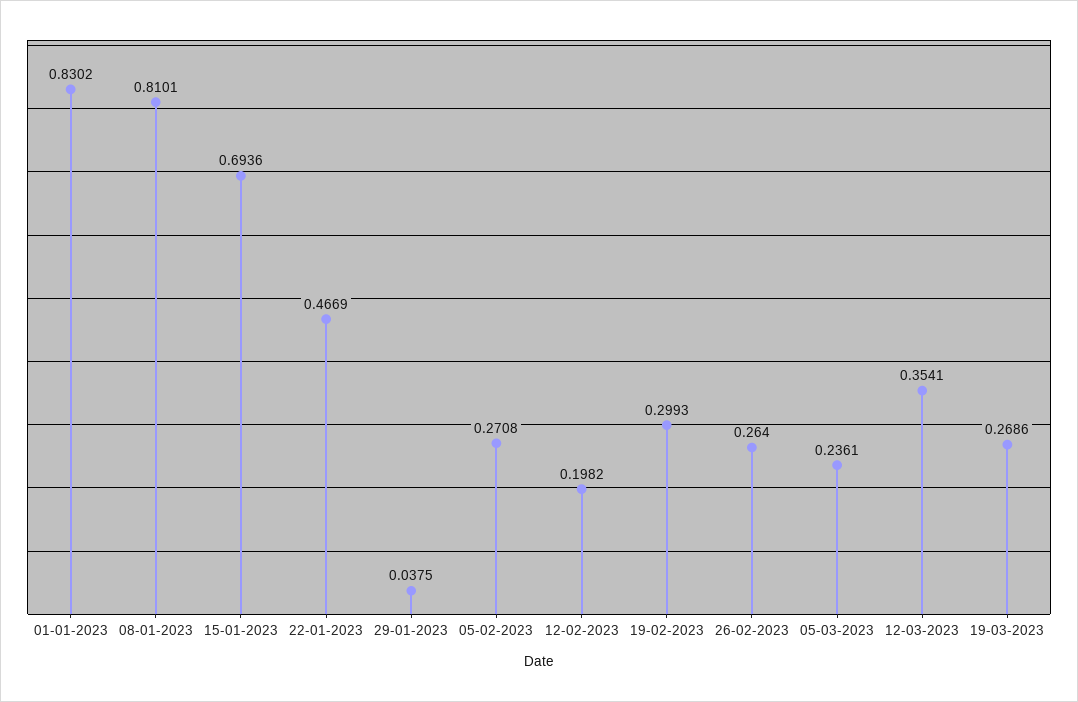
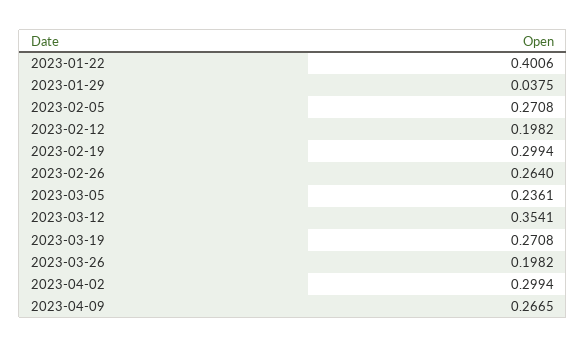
01-01-2023: 0.8302 -> none
08-01-2023: 0.8101 -> none
15-01-2023: 0.6936 -> none
22-01-2023: 0.4669 -> 0.4006
19-02-2023: 0.2993 -> 0.2994
19-03-2023: 0.2686 -> 0.2708
2023-03-26: none -> 0.1982
2023-04-02: none -> 0.2994
2023-04-09: none -> 0.2665

